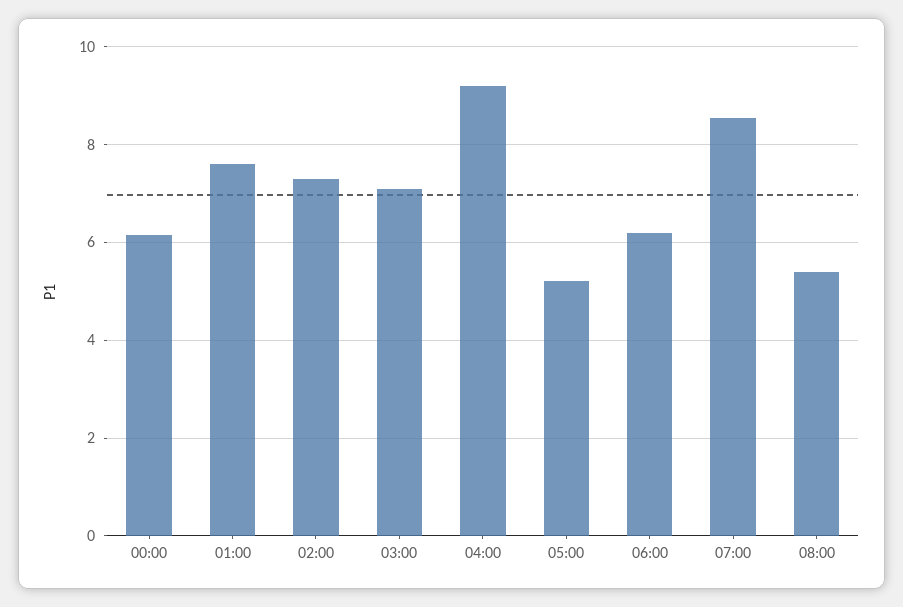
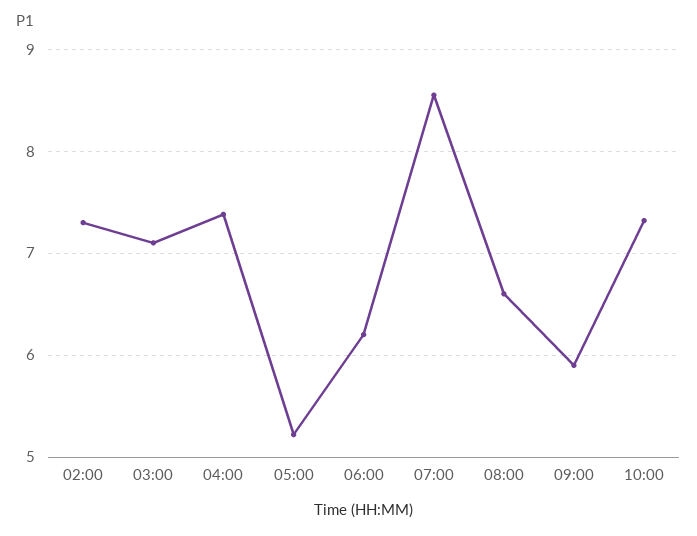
00:00: 6.2 -> none
01:00: 7.6 -> none
04:00: 9.2 -> 7.4
08:00: 5.4 -> 6.6
09:00: none -> 5.9
10:00: none -> 7.3

